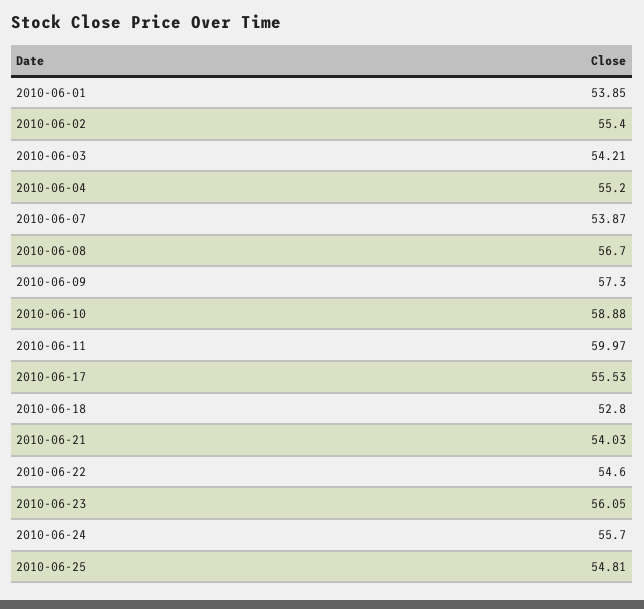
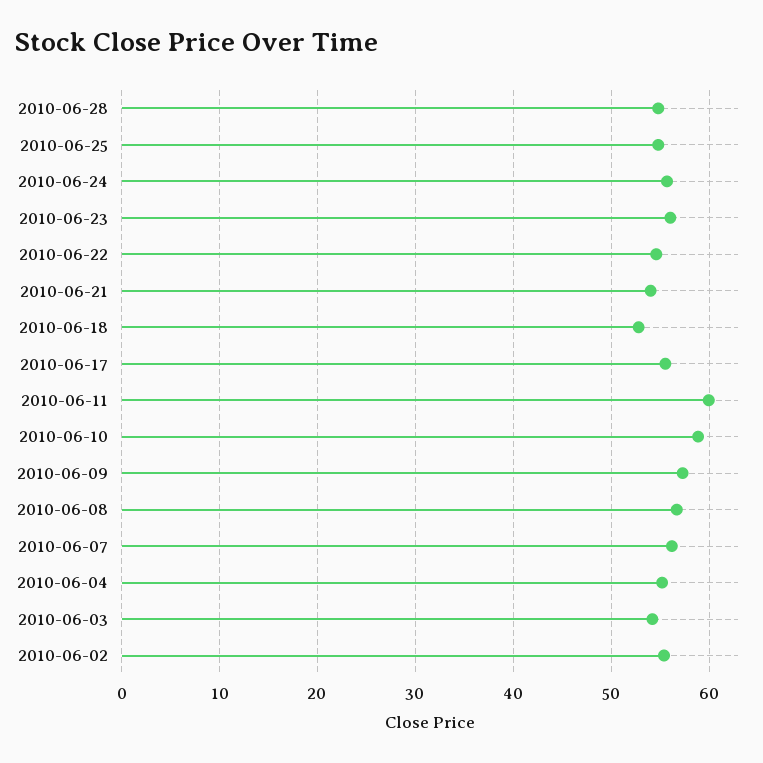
2010-06-01: 53.85 -> none
2010-06-07: 53.87 -> 56
2010-06-28: none -> 55

